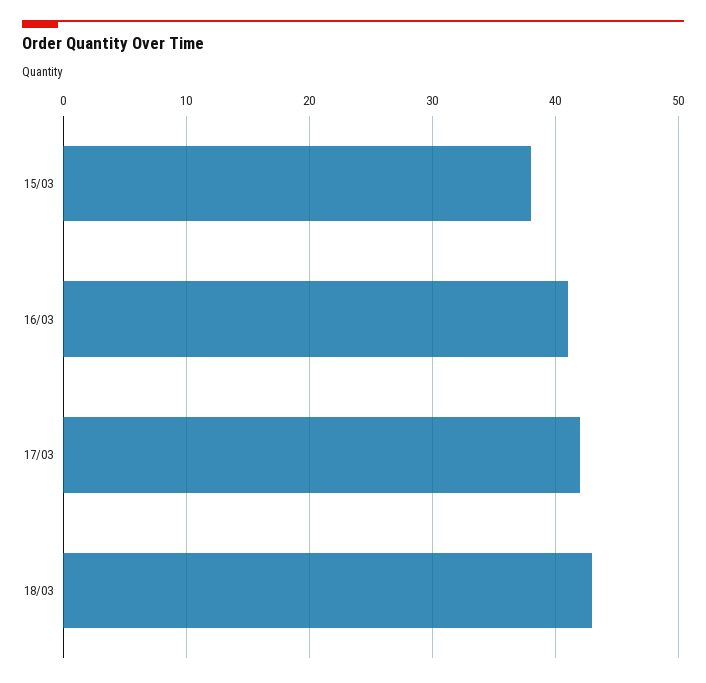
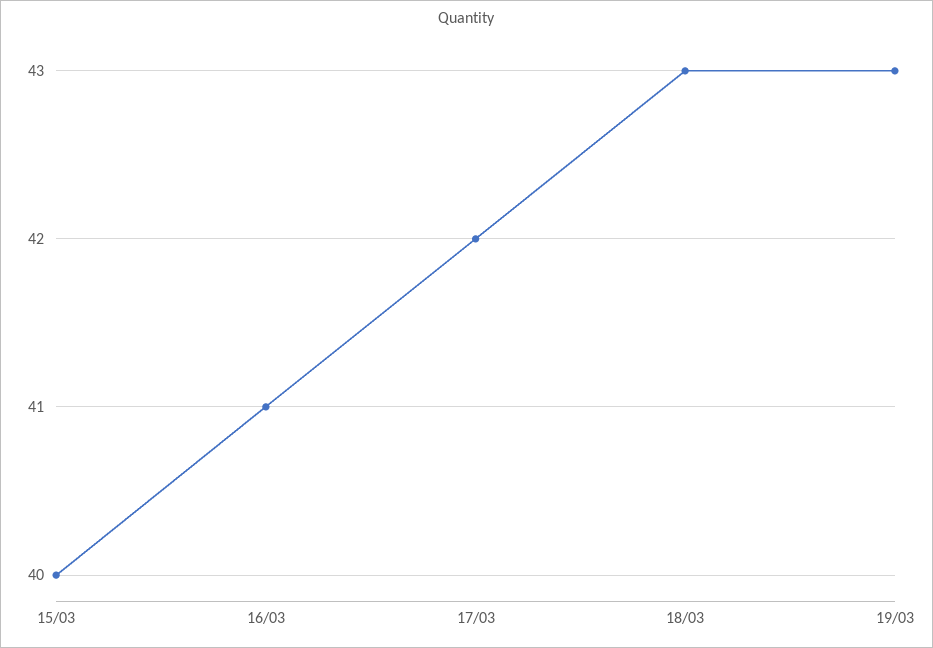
15/03: 38 -> 40
19/03: none -> 43

